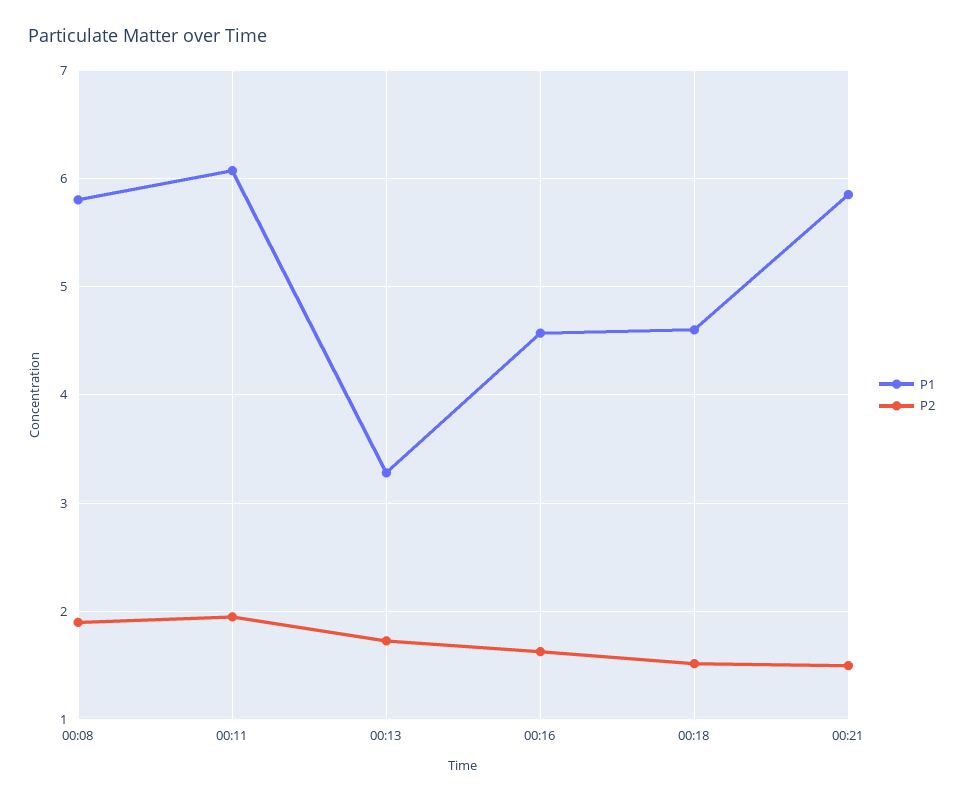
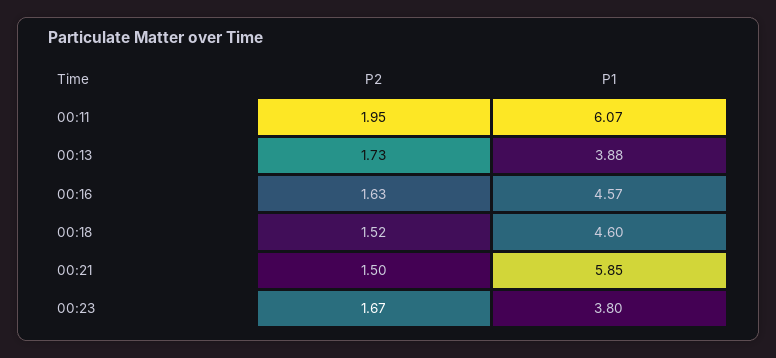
P1, 00:08: 5.8 -> none
P2, 00:08: 1.9 -> none
P1, 00:13: 3.3 -> 3.88
P2, 00:23: none -> 1.67
P1, 00:23: none -> 3.8

